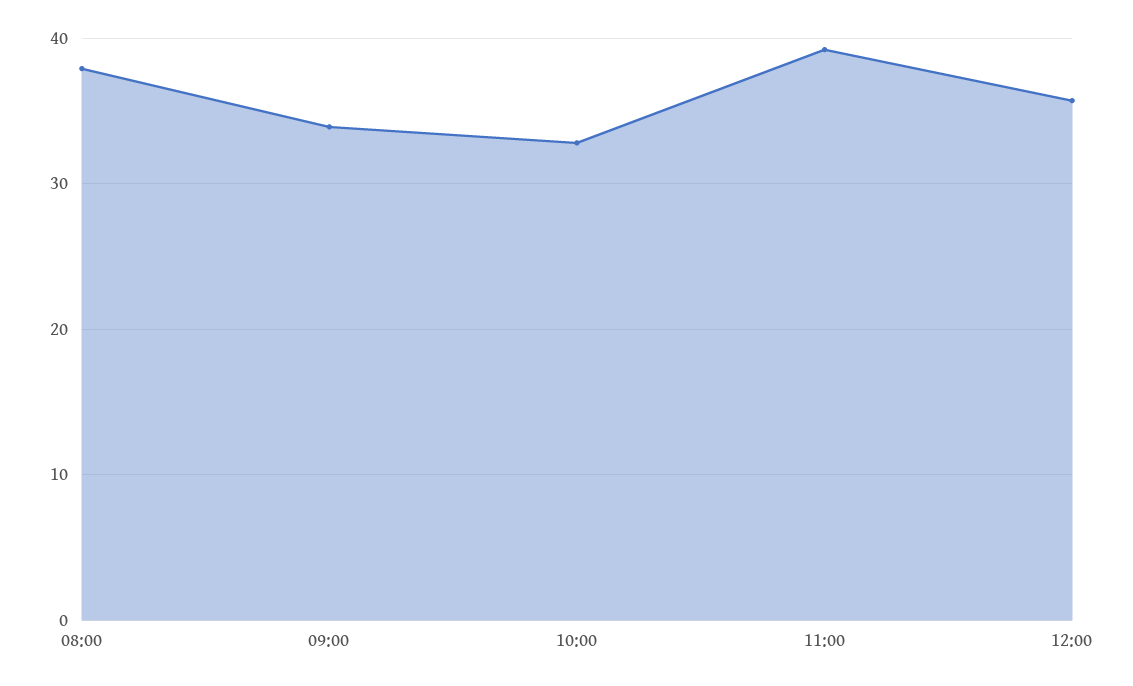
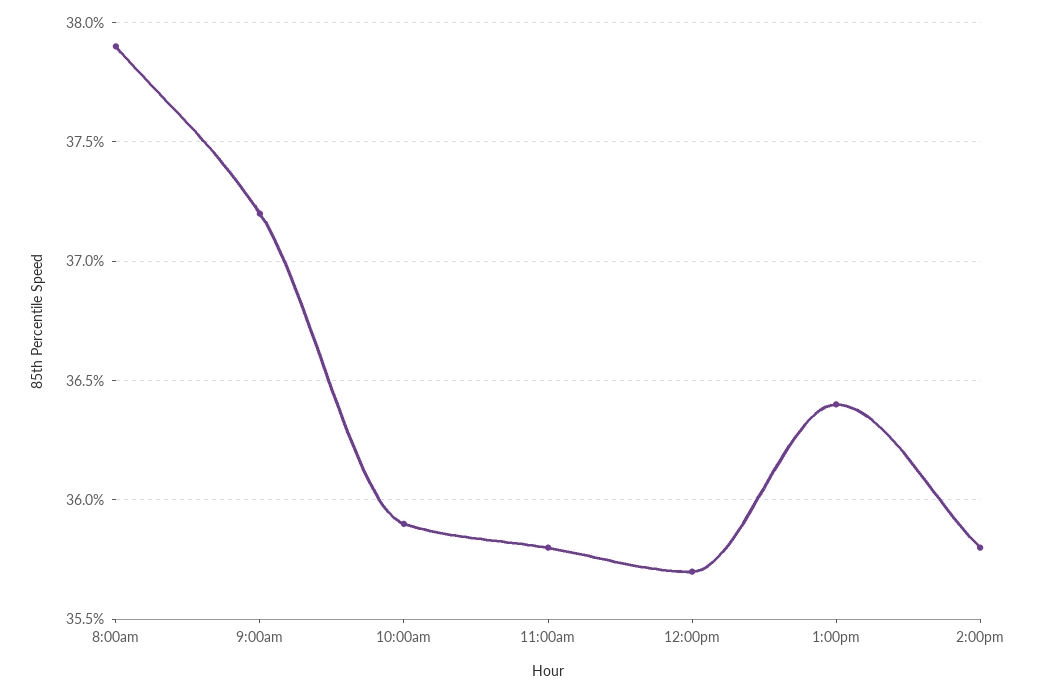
09:00: 34 -> 37.2
10:00: 33 -> 35.9
11:00: 39 -> 35.8
1:00pm: none -> 36.4
2:00pm: none -> 35.8

